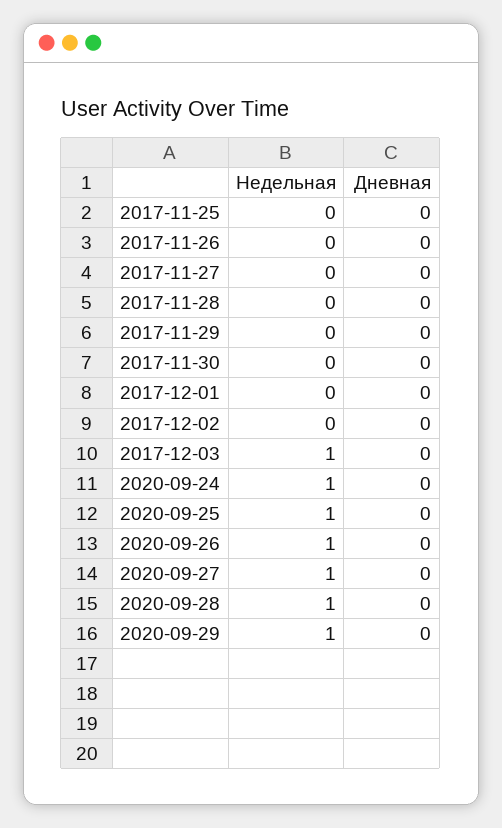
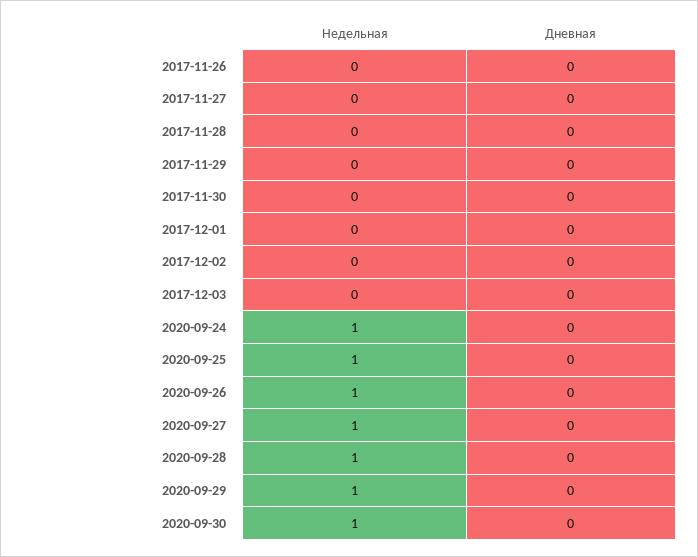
Недельная, 2017-11-25: 0 -> none
Дневная, 2017-11-25: 0 -> none
Недельная, 2017-12-03: 1 -> 0
Недельная, 2020-09-30: none -> 1
Дневная, 2020-09-30: none -> 0

